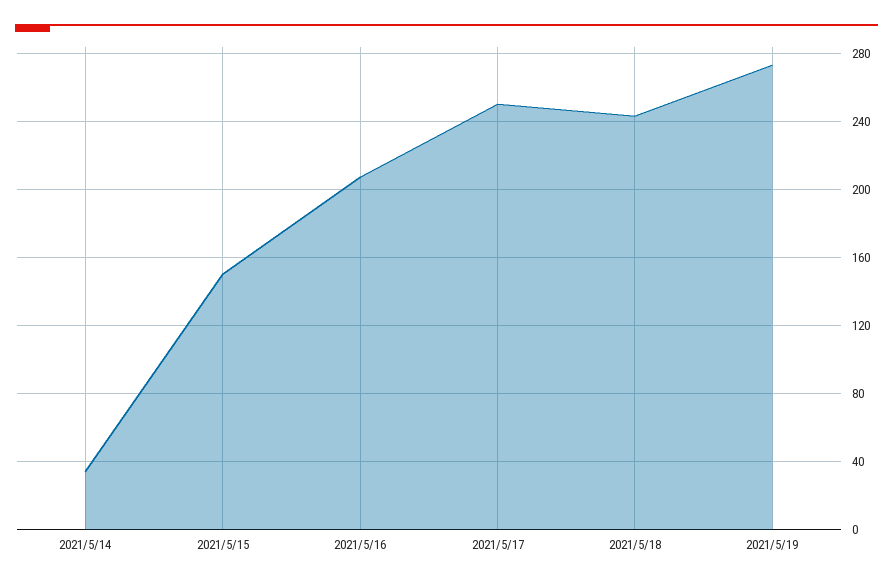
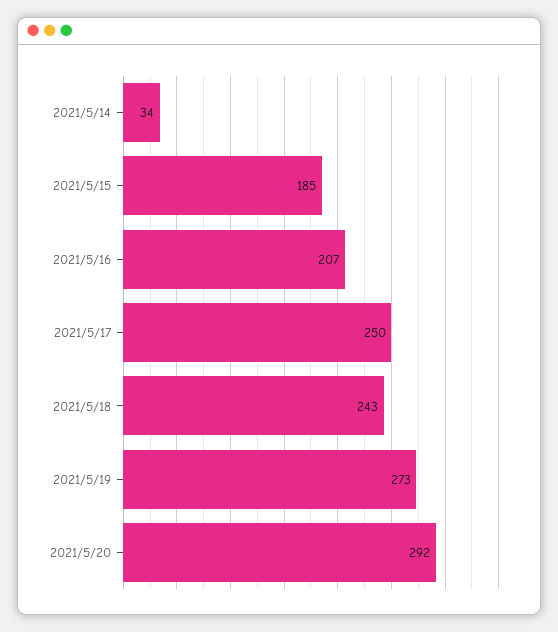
2021/5/15: 150 -> 185
2021/5/20: none -> 292

